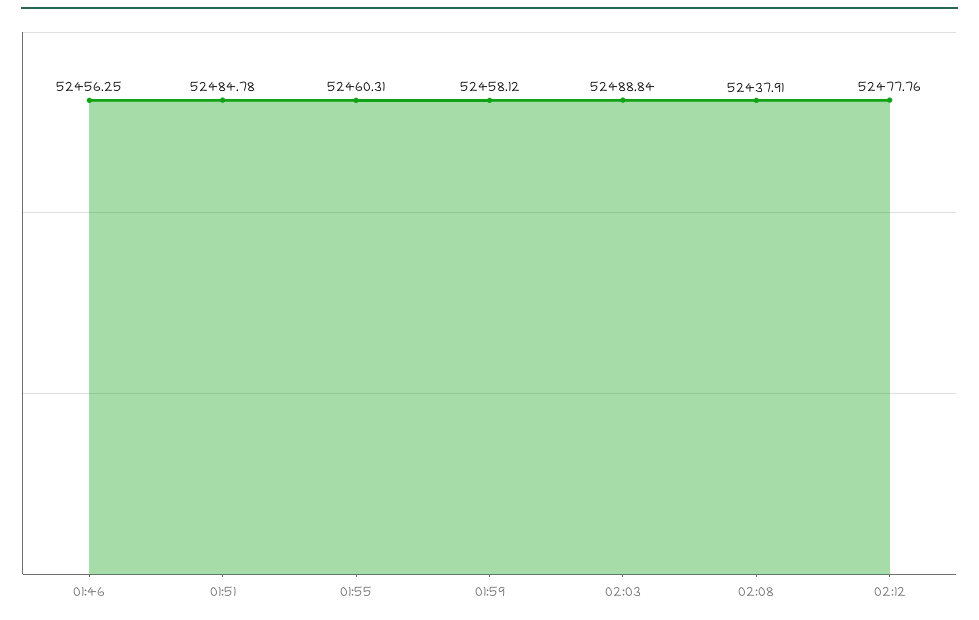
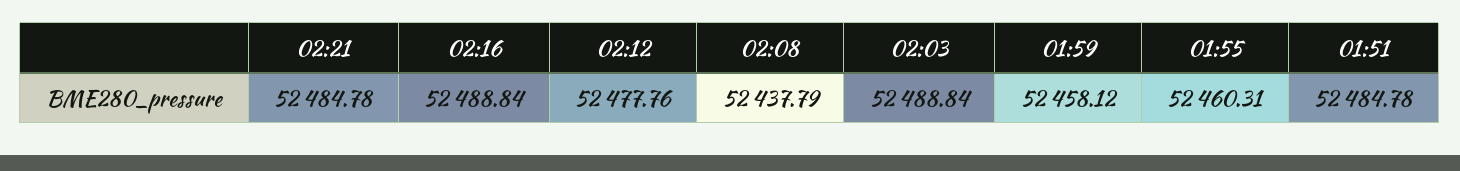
01:46: 52456.25 -> none
02:08: 52437.91 -> 52437.79
02:21: none -> 52484.78
02:16: none -> 52488.84

